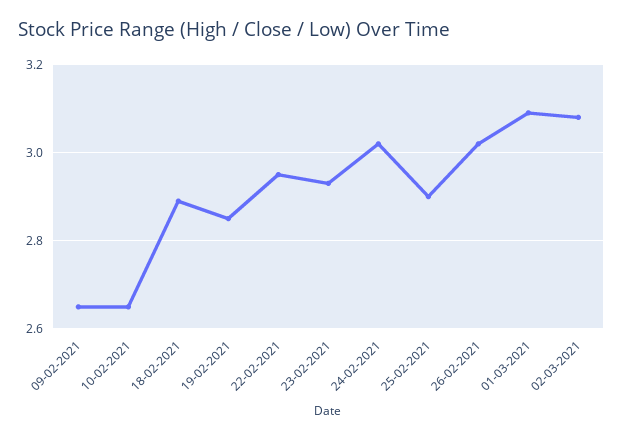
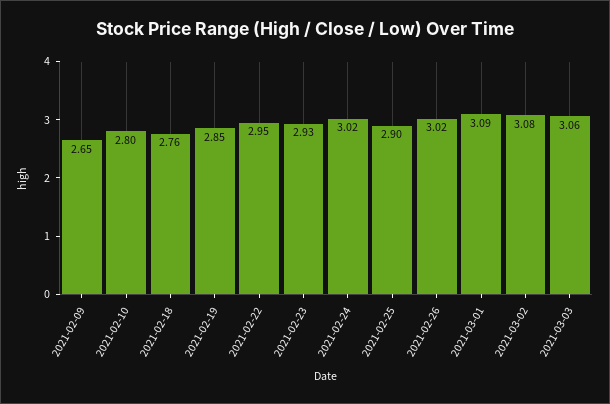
10-02-2021: 2.65 -> 2.8
18-02-2021: 2.9 -> 2.76
2021-03-03: none -> 3.06

